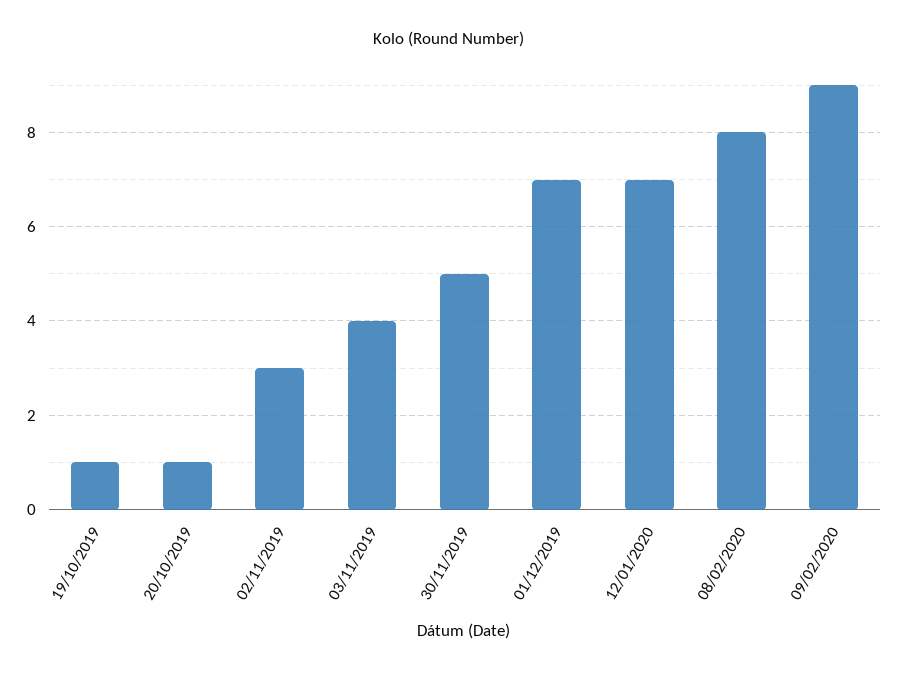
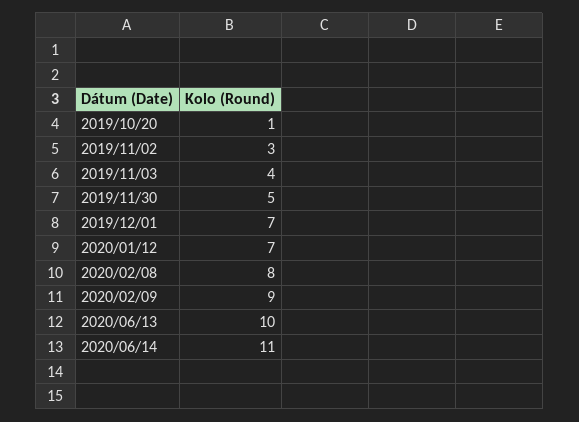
19/10/2019: 1 -> none
2020/06/13: none -> 10
2020/06/14: none -> 11

